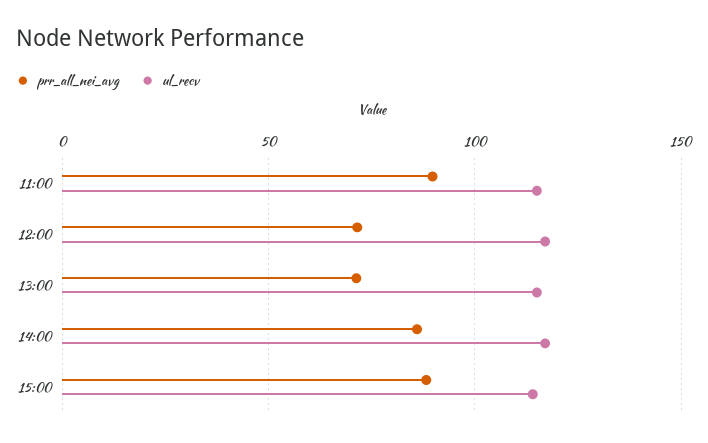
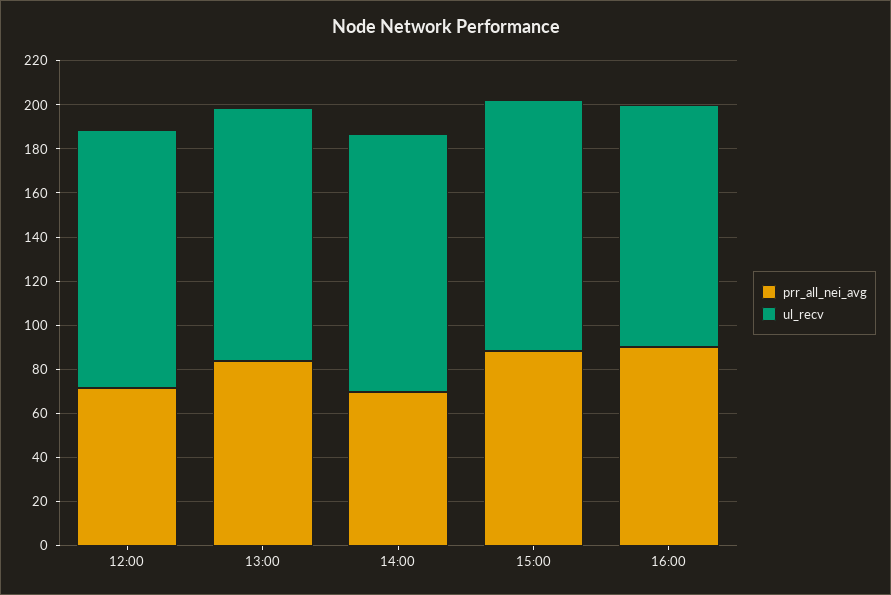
prr_all_nei_avg, 11:00: 90 -> none
ul_recv, 11:00: 115 -> none
prr_all_nei_avg, 13:00: 70 -> 85
prr_all_nei_avg, 14:00: 85 -> 70
prr_all_nei_avg, 16:00: none -> 90
ul_recv, 16:00: none -> 110

